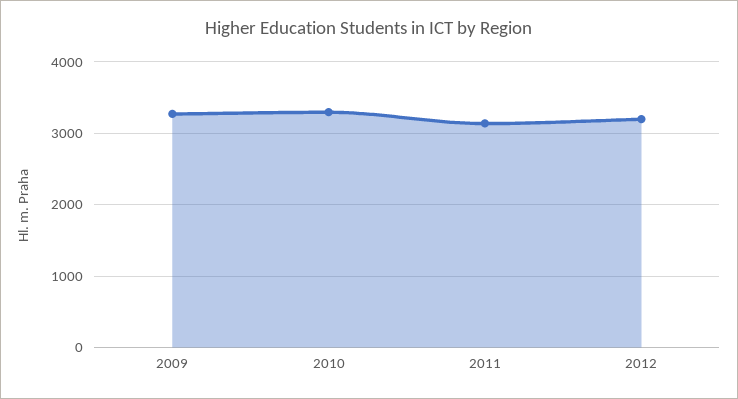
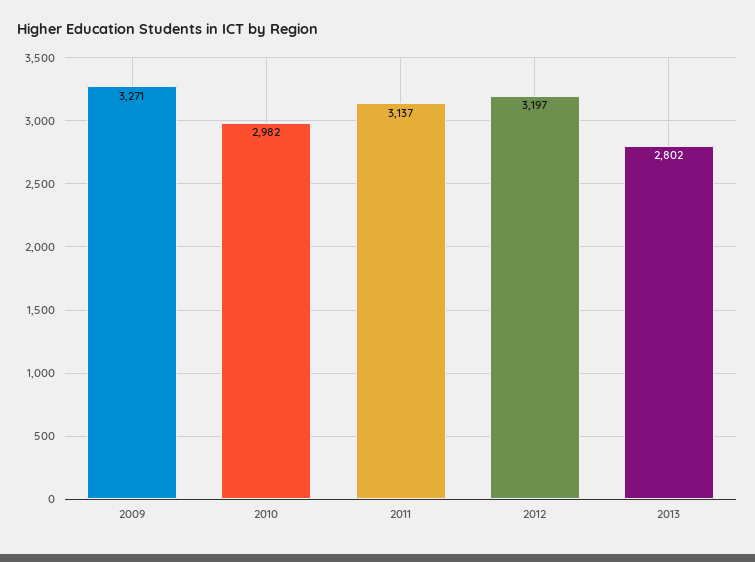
2010: 3300 -> 2982
2013: none -> 2802

